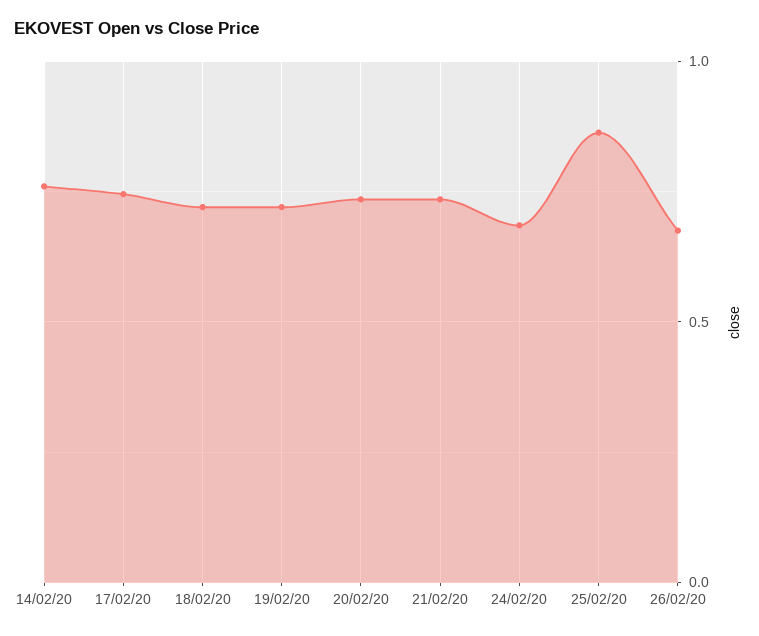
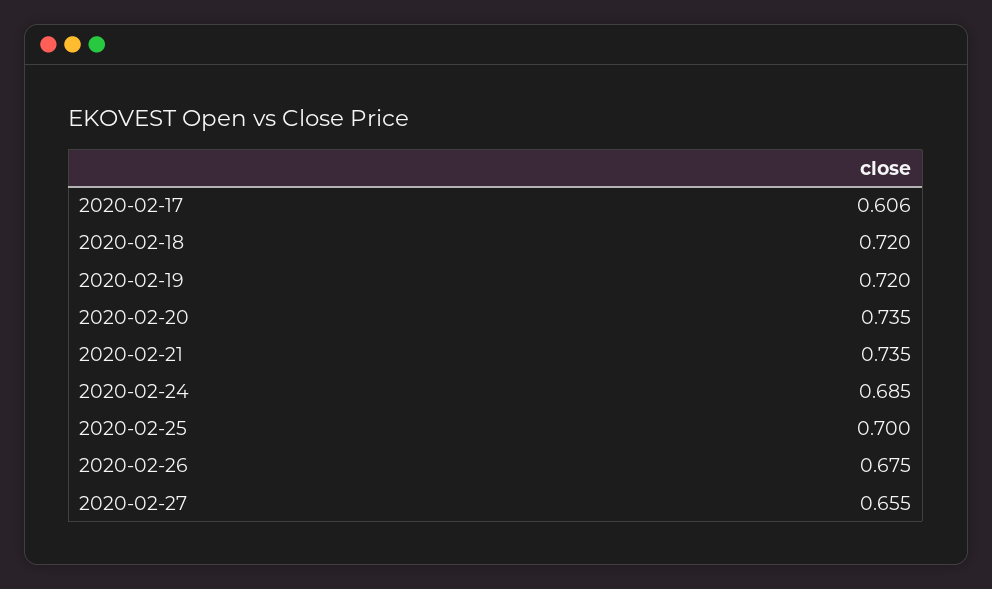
14/02/20: 0.75 -> none
17/02/20: 0.75 -> 0.606
25/02/20: 0.85 -> 0.7
2020-02-27: none -> 0.655

